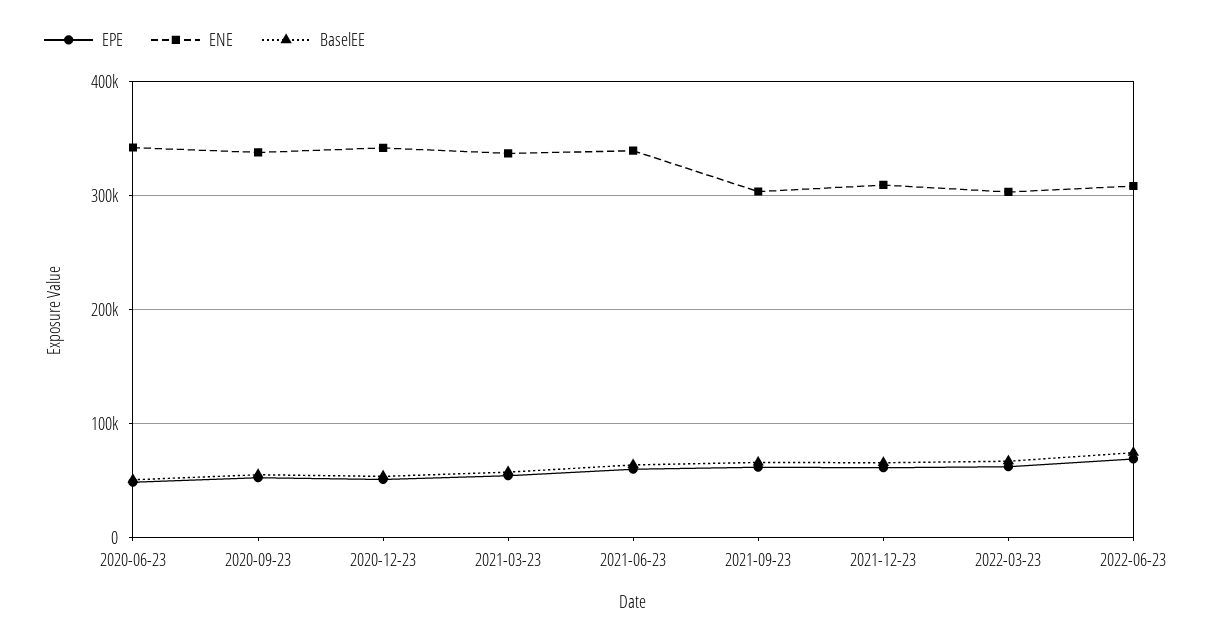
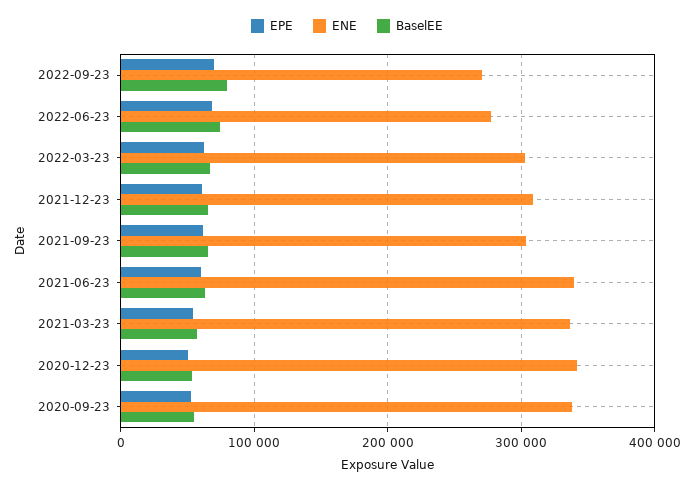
EPE, 2020-06-23: 50000 -> none
ENE, 2020-06-23: 340000 -> none
BaselEE, 2020-06-23: 50000 -> none
ENE, 2022-06-23: 310000 -> 280000
EPE, 2022-09-23: none -> 70000
ENE, 2022-09-23: none -> 270000
BaselEE, 2022-09-23: none -> 80000

